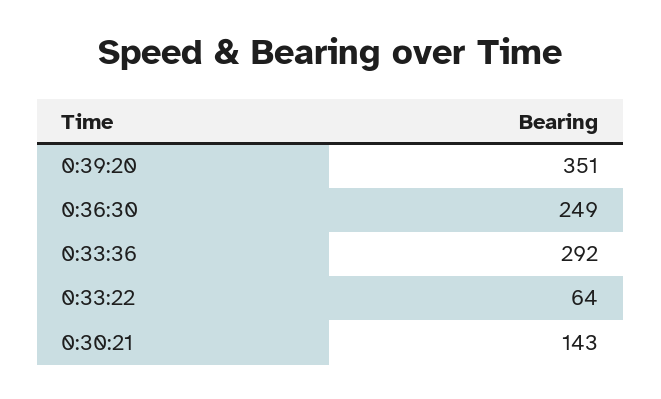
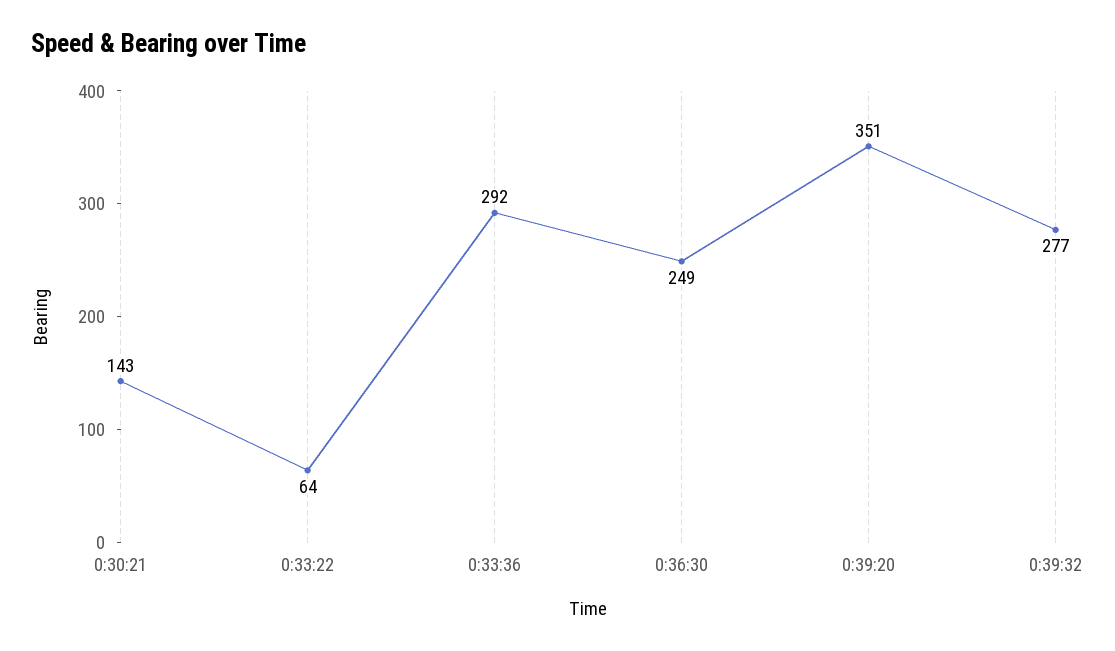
0:39:32: none -> 277

